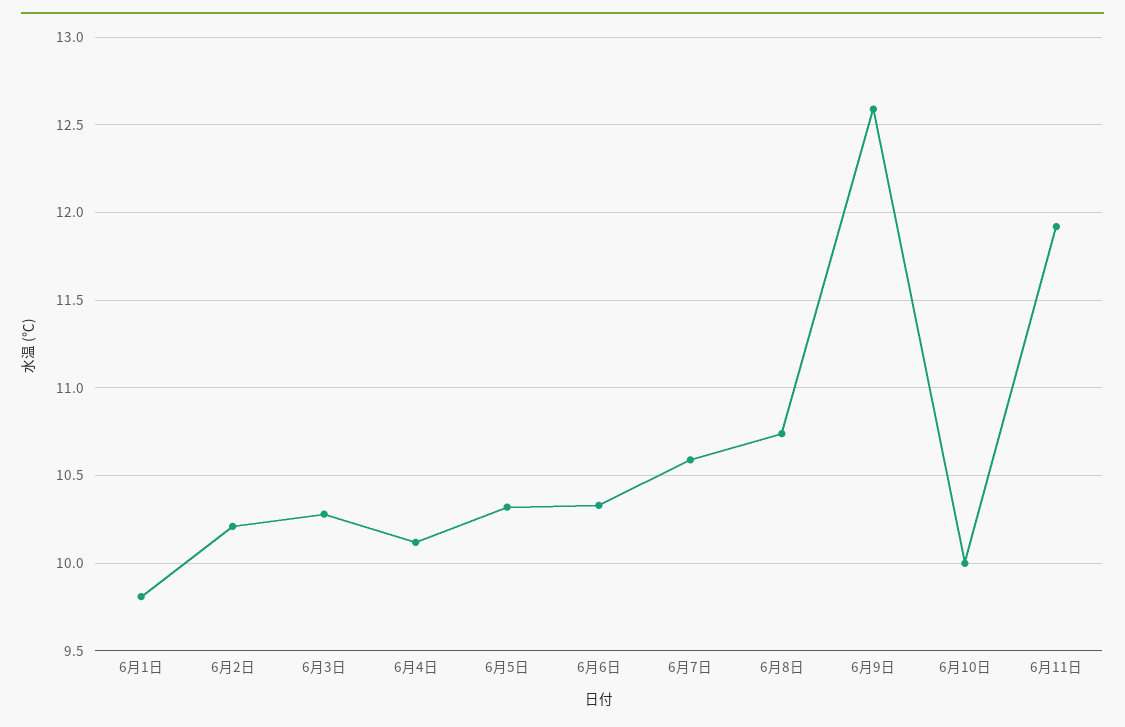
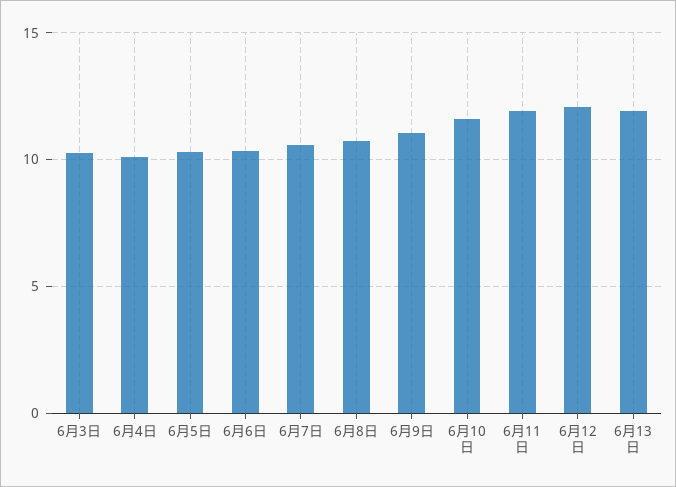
6月1日: 9.8 -> none
6月2日: 10.2 -> none
6月9日: 12.6 -> 11
6月10日: 10 -> 11.5
6月12日: none -> 12
6月13日: none -> 12

